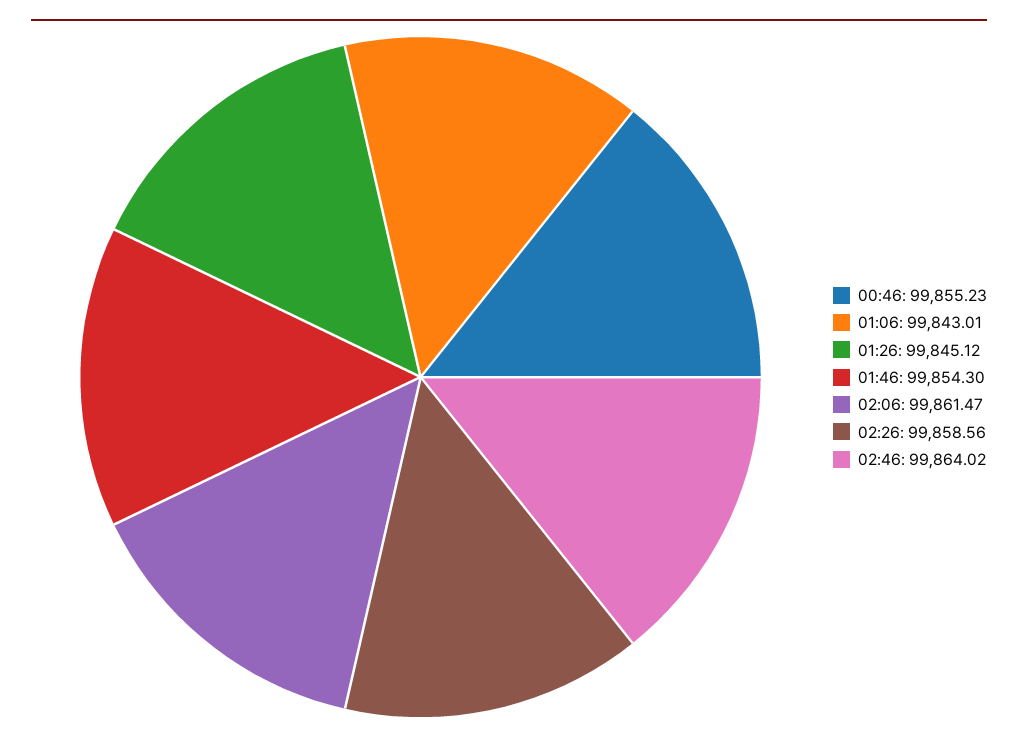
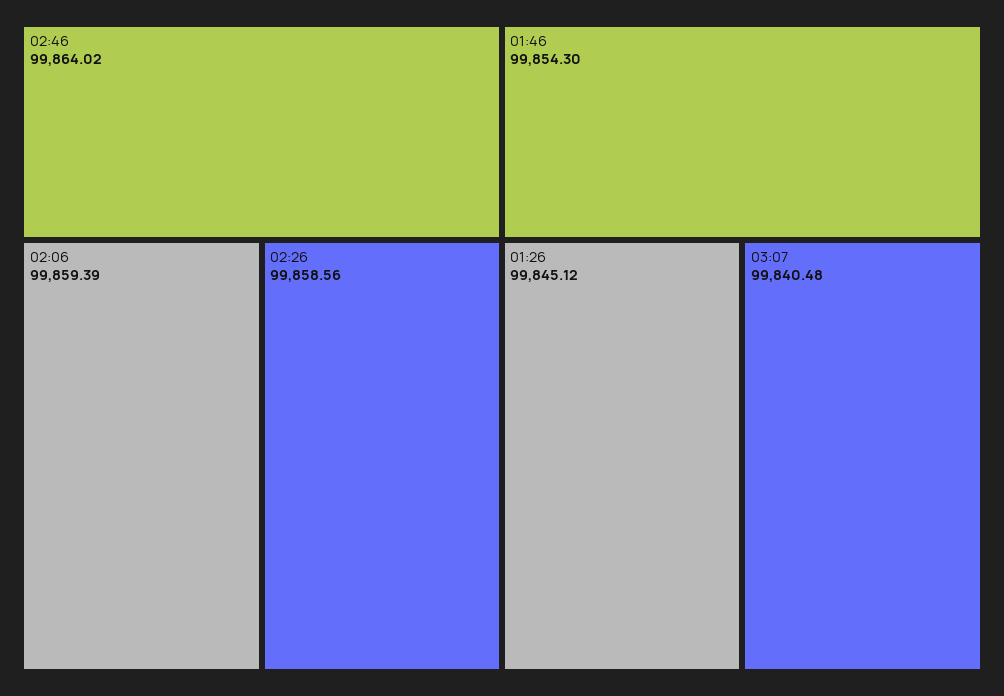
00:46: 99855.23 -> none
01:06: 99843.01 -> none
02:06: 99861.47 -> 99859.39
03:07: none -> 99840.48

